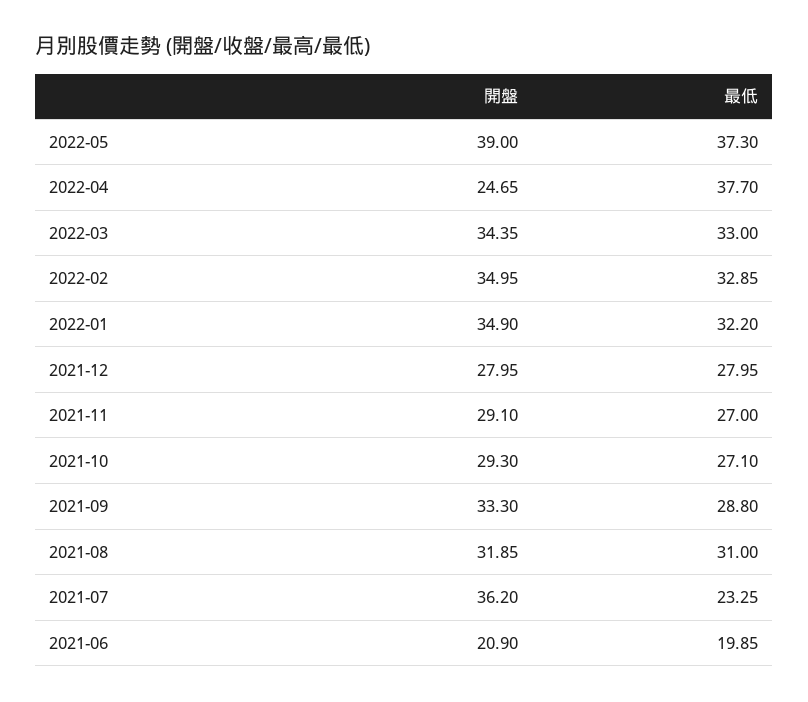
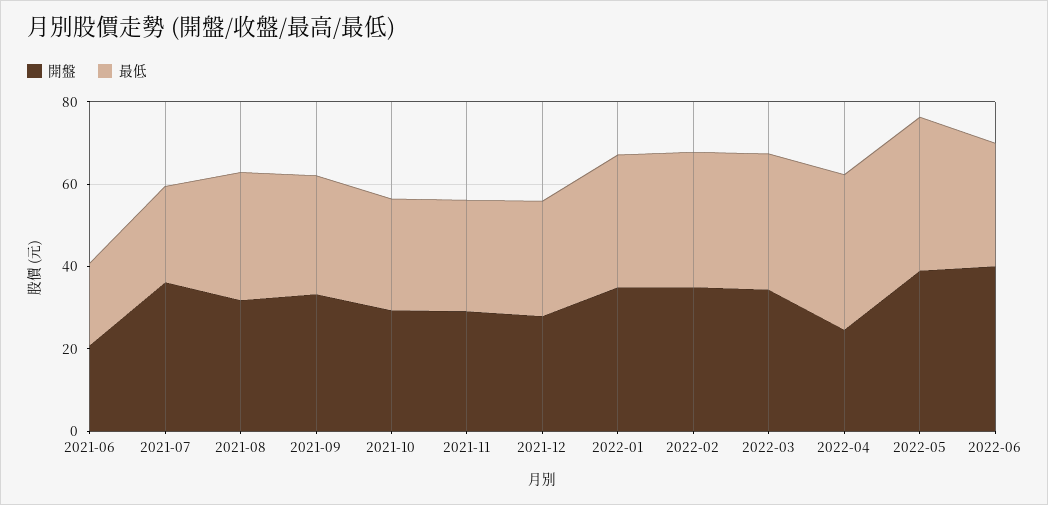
開盤, 2022-06: none -> 40
最低, 2022-06: none -> 30

